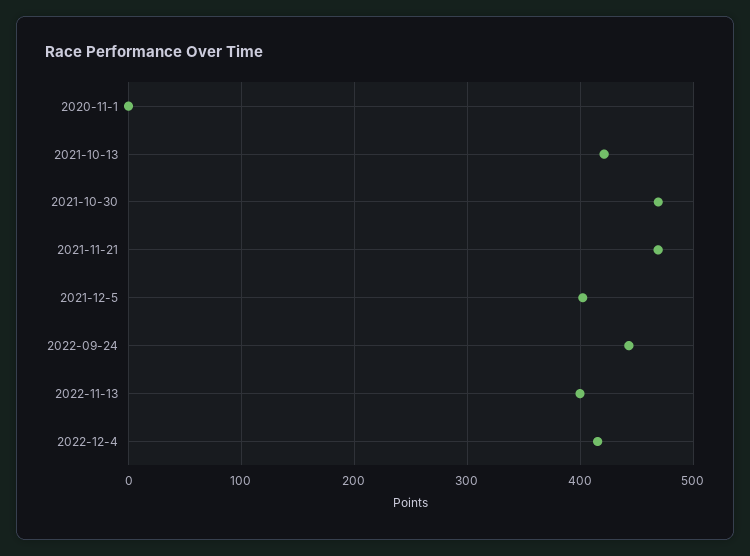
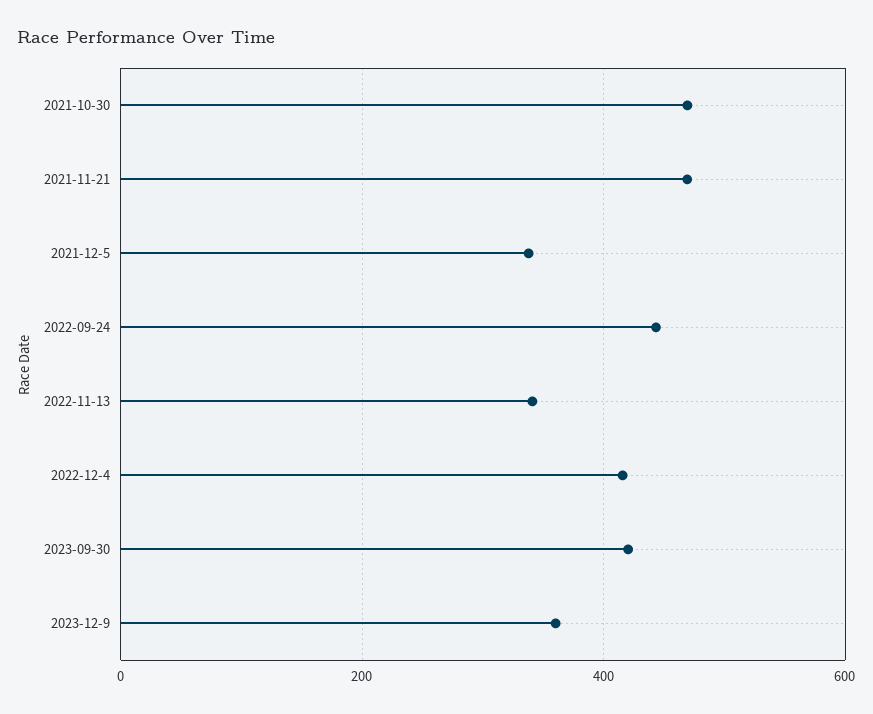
2020-11-1: 0 -> none
2021-10-13: 420 -> none
2021-12-5: 400 -> 340
2022-11-13: 400 -> 340
2023-09-30: none -> 420
2023-12-9: none -> 360

